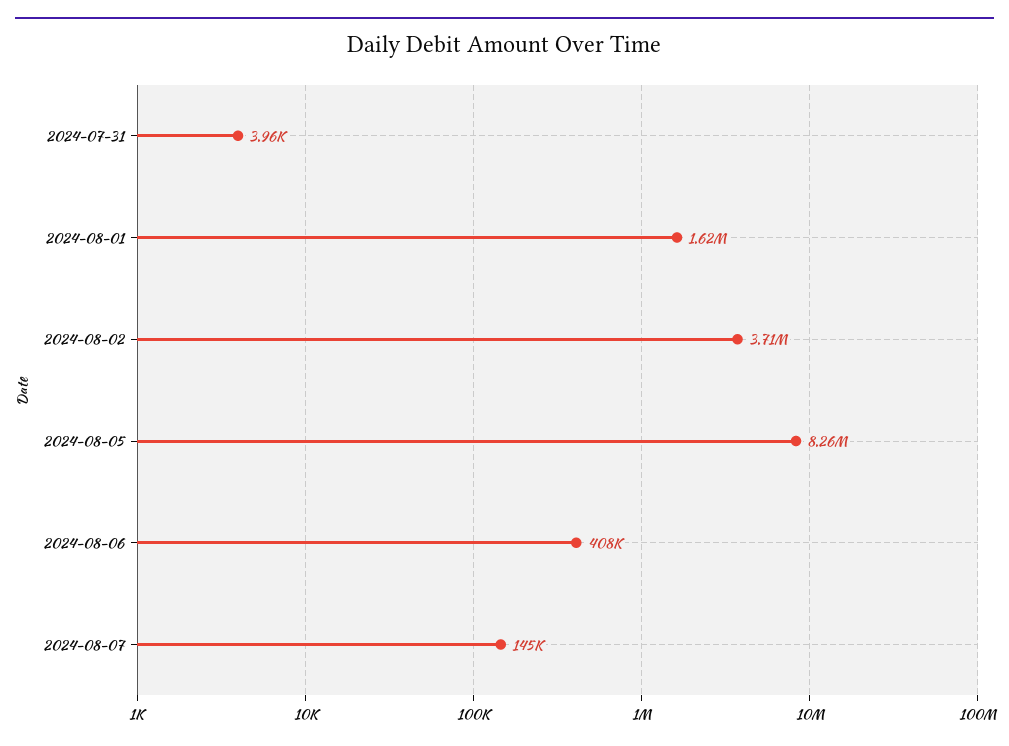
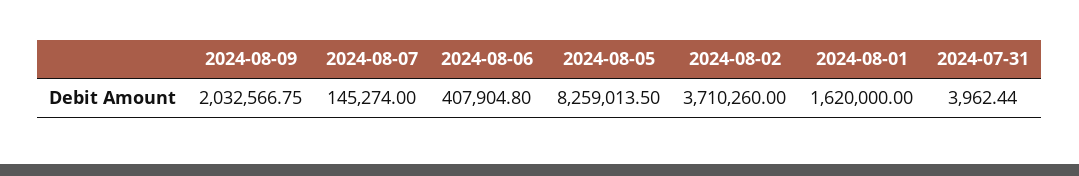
2024-08-09: none -> 2032566.75

